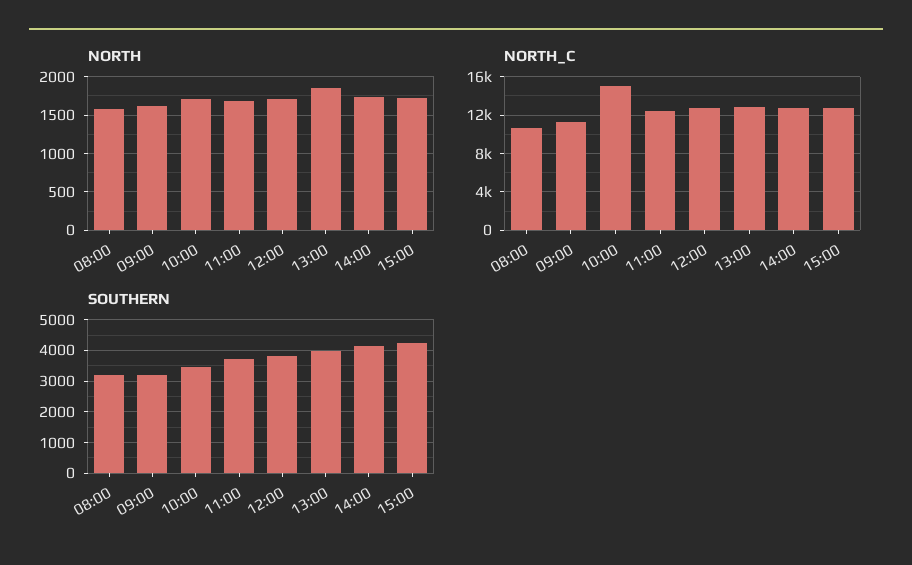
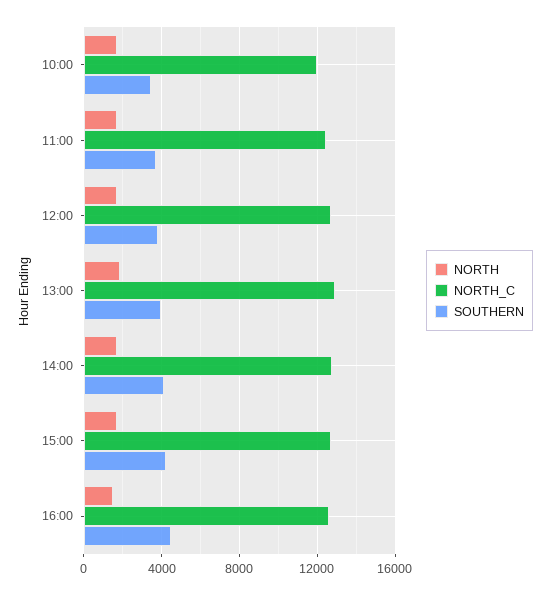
NORTH, 08:00: 1600 -> none
NORTH, 09:00: 1600 -> none
NORTH_C, 08:00: 11000 -> none
NORTH_C, 09:00: 11000 -> none
NORTH_C, 10:00: 15000 -> 12000
SOUTHERN, 08:00: 3200 -> none
SOUTHERN, 09:00: 3200 -> none
NORTH, 16:00: none -> 1500
NORTH_C, 16:00: none -> 12500
SOUTHERN, 16:00: none -> 4500

